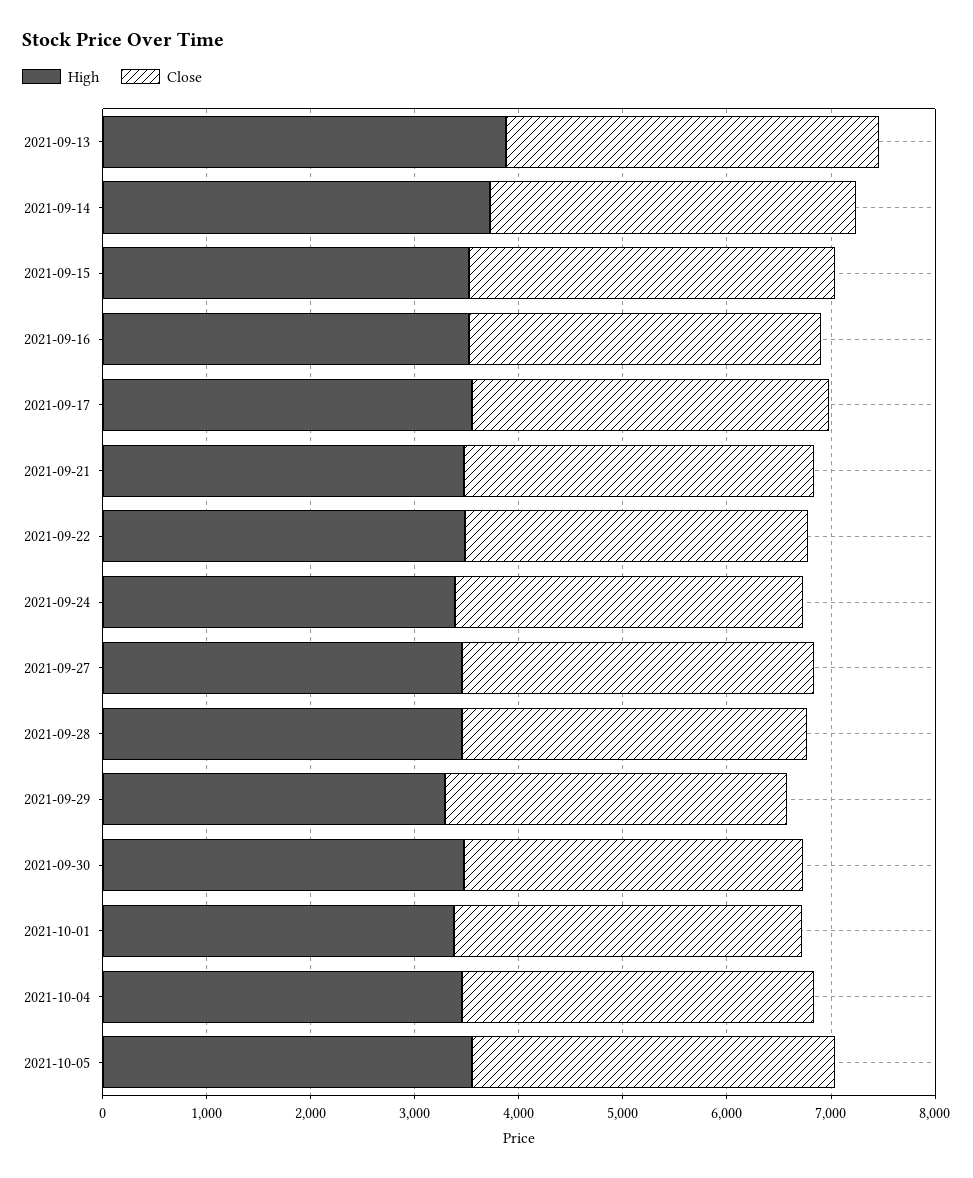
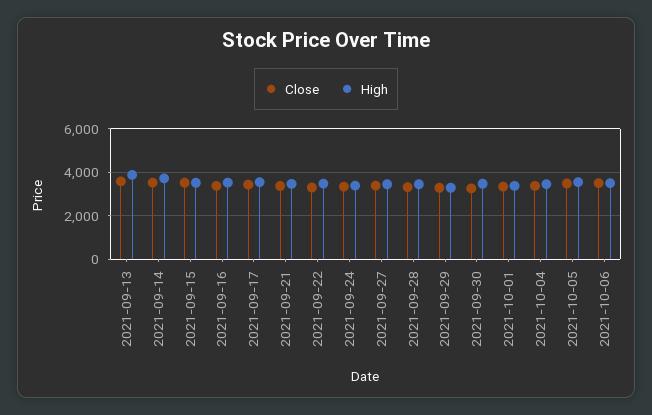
Close, 2021-10-06: none -> 3500
High, 2021-10-06: none -> 3500

